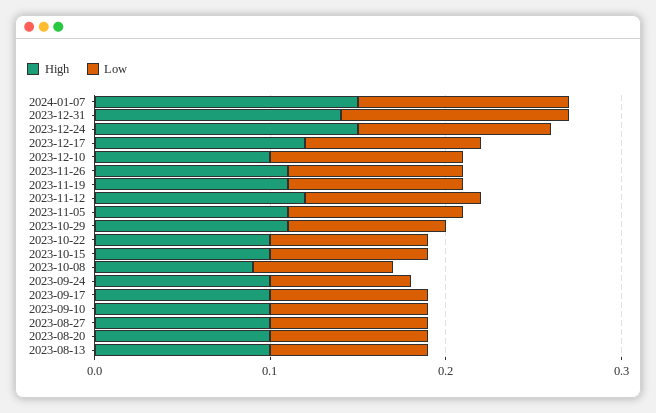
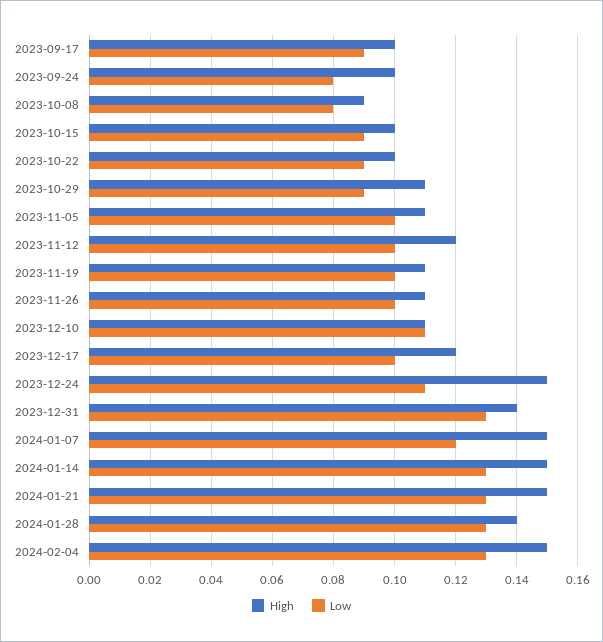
High, 2023-12-10: 0.1 -> 0.11
High, 2023-09-10: 0.1 -> none
Low, 2023-09-10: 0.09 -> none
High, 2023-08-27: 0.1 -> none
Low, 2023-08-27: 0.09 -> none
High, 2023-08-20: 0.1 -> none
Low, 2023-08-20: 0.09 -> none
High, 2023-08-13: 0.1 -> none
Low, 2023-08-13: 0.09 -> none
High, 2024-01-14: none -> 0.15
Low, 2024-01-14: none -> 0.13
High, 2024-01-21: none -> 0.15
Low, 2024-01-21: none -> 0.13
High, 2024-01-28: none -> 0.14
Low, 2024-01-28: none -> 0.13
High, 2024-02-04: none -> 0.15
Low, 2024-02-04: none -> 0.13

